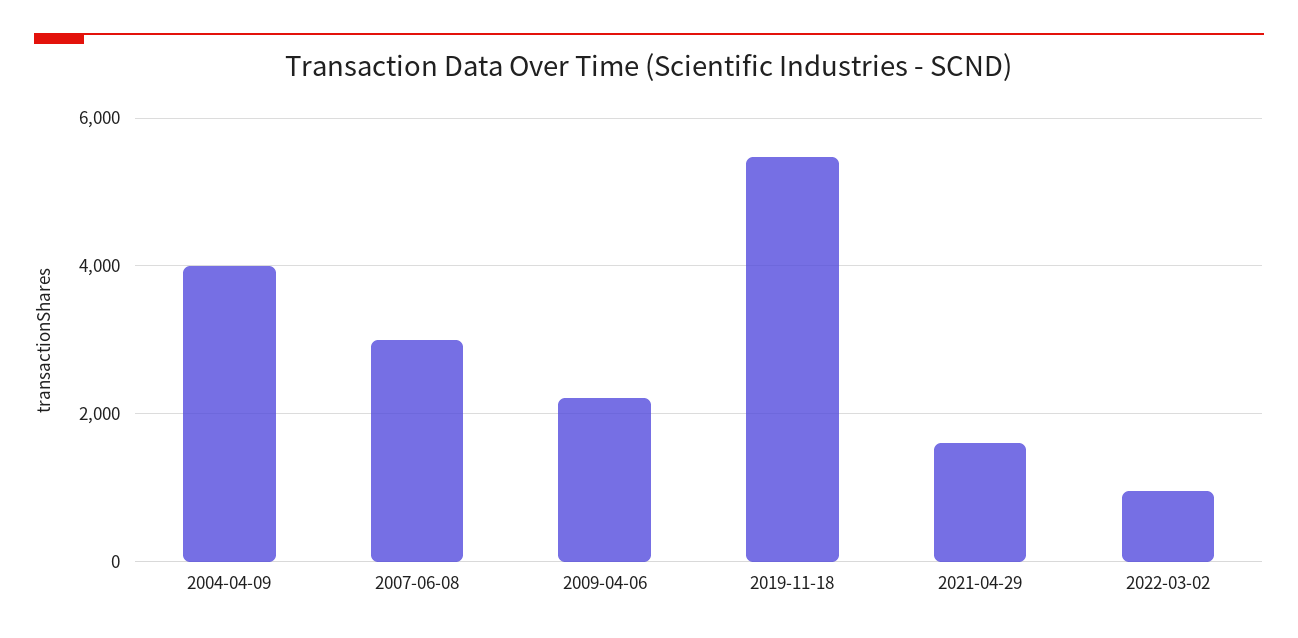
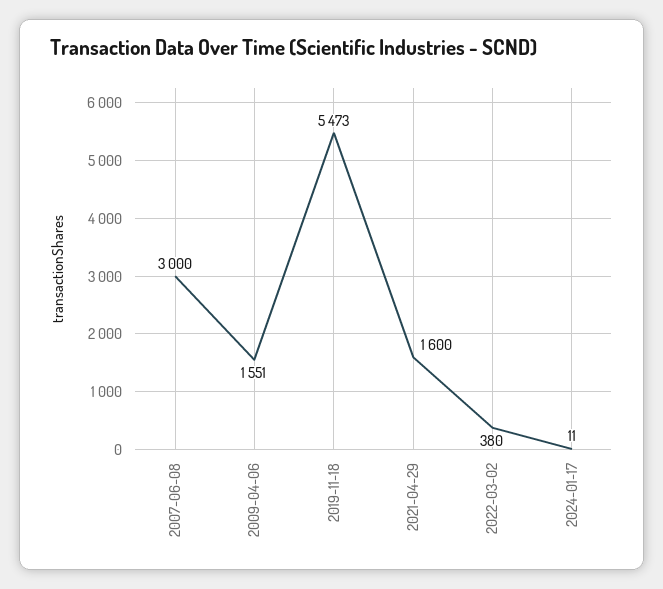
2004-04-09: 4000 -> none
2009-04-06: 2200 -> 1551
2022-03-02: 1000 -> 380
2024-01-17: none -> 11

